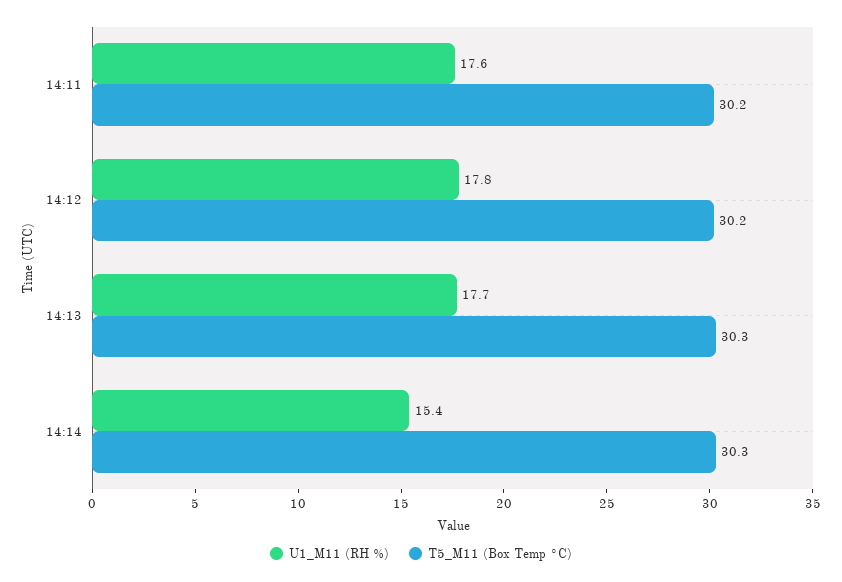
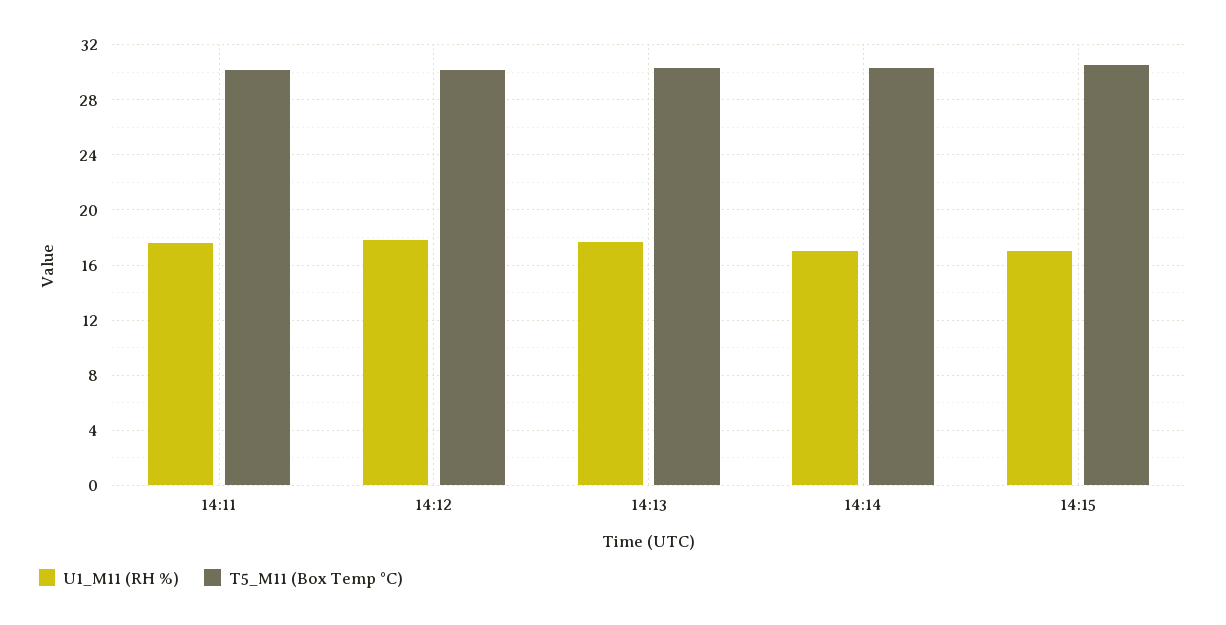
U1_M11 (RH %), 14:14: 15.4 -> 17
U1_M11 (RH %), 14:15: none -> 17
T5_M11 (Box Temp °C), 14:15: none -> 30.5

